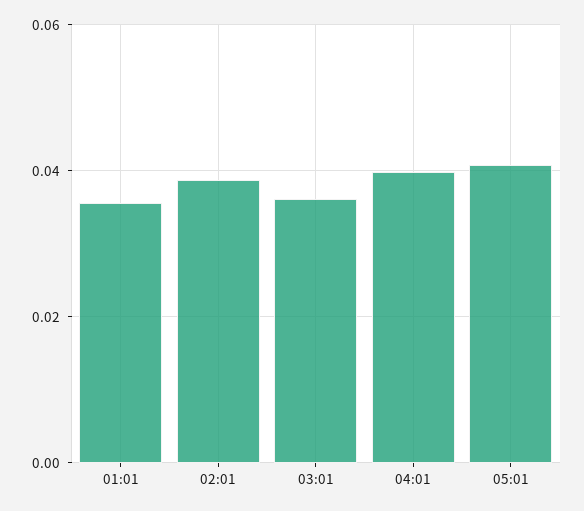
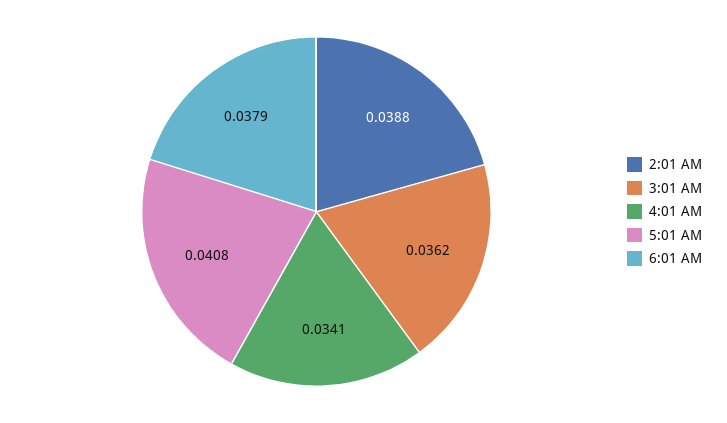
01:01: 0.036 -> none
04:01: 0.04 -> 0.0341
6:01 AM: none -> 0.0379

